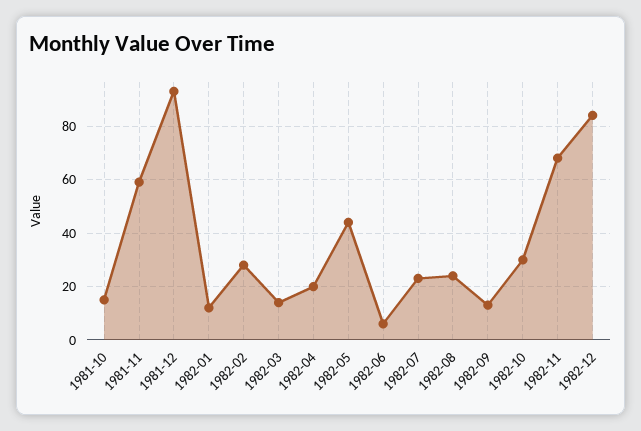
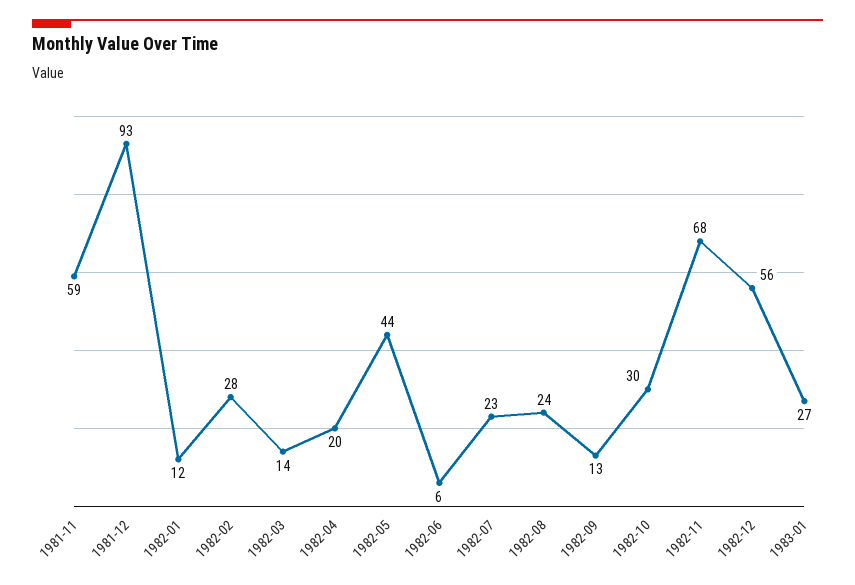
1981-10: 15 -> none
1982-12: 85 -> 56
1983-01: none -> 27

